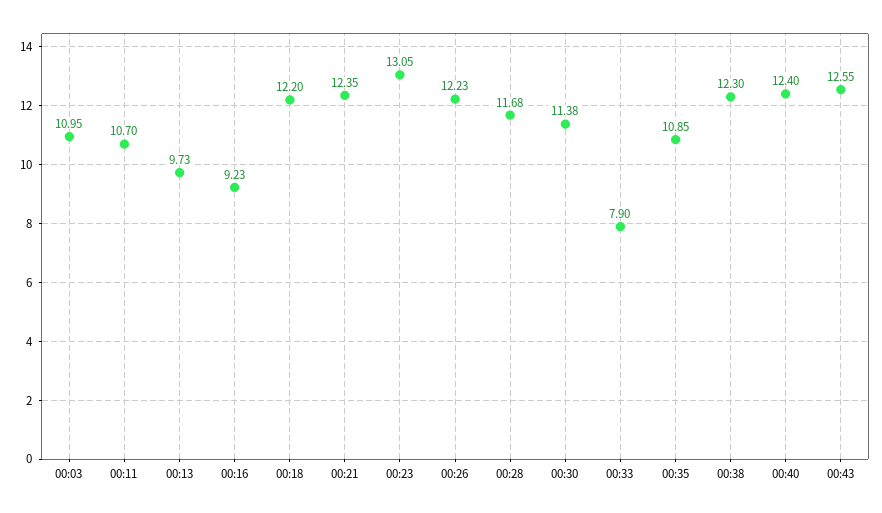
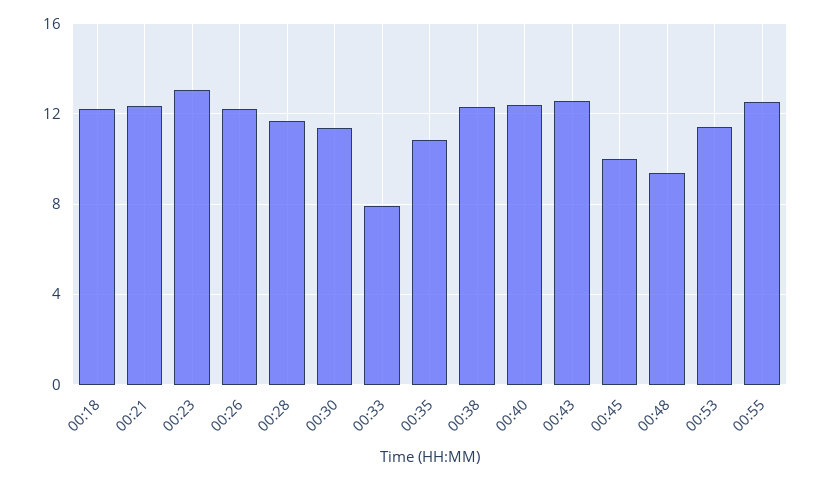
00:03: 10.95 -> none
00:11: 10.7 -> none
00:13: 9.73 -> none
00:16: 9.23 -> none
00:45: none -> 10
00:48: none -> 9.5
00:53: none -> 11.5
00:55: none -> 12.5

